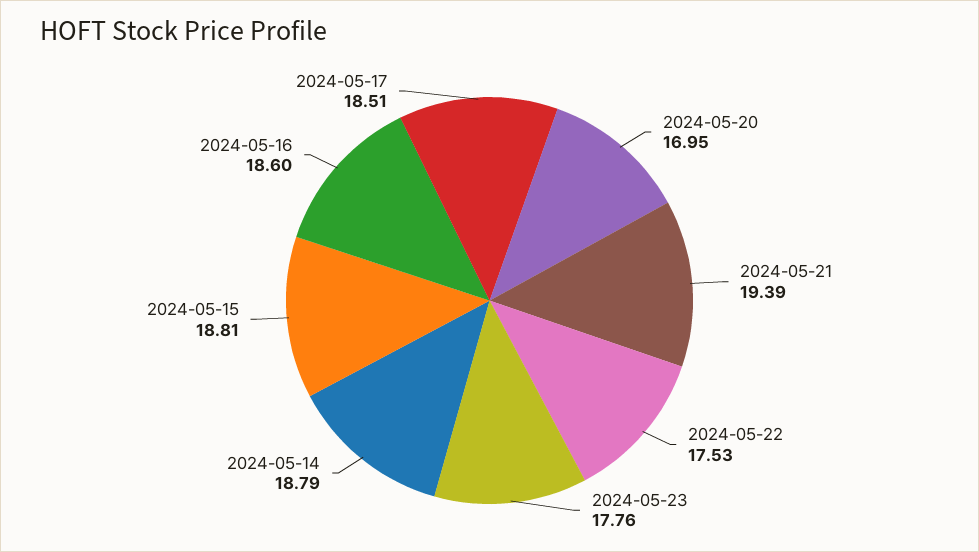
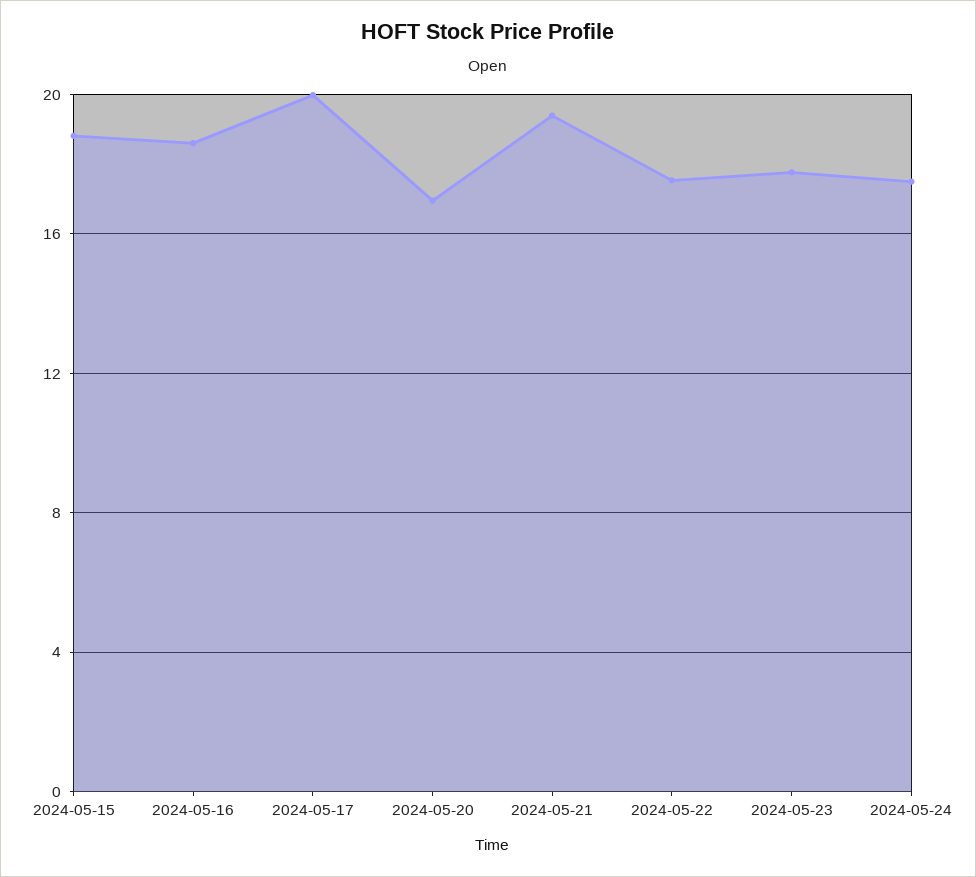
2024-05-14: 18.79 -> none
2024-05-17: 18.51 -> 20
2024-05-24: none -> 17.5

